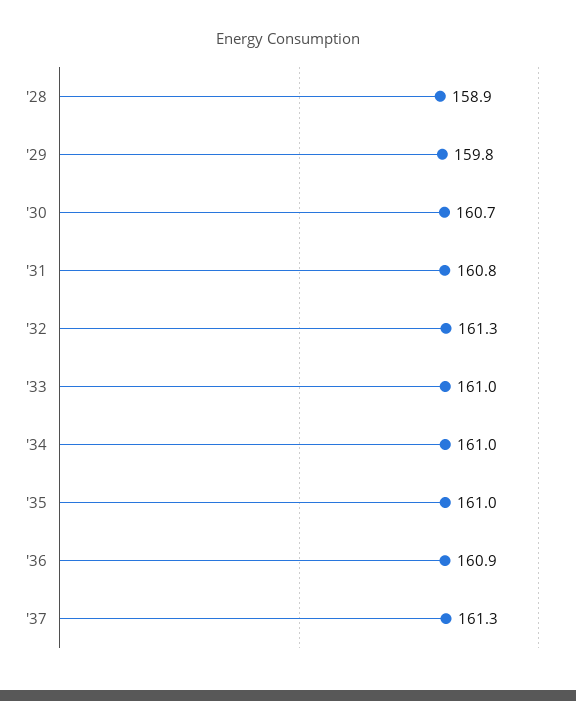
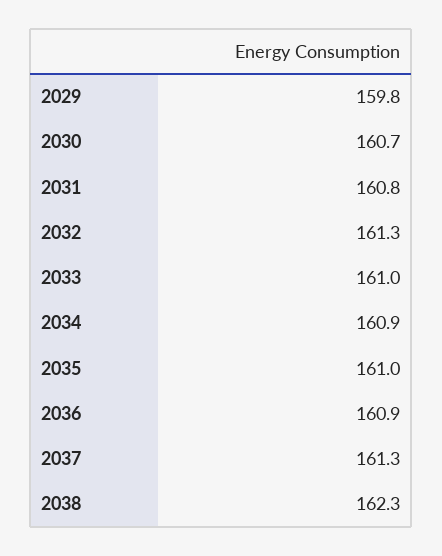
'28: 158.9 -> none
'34: 161 -> 160.9
2038: none -> 162.3

